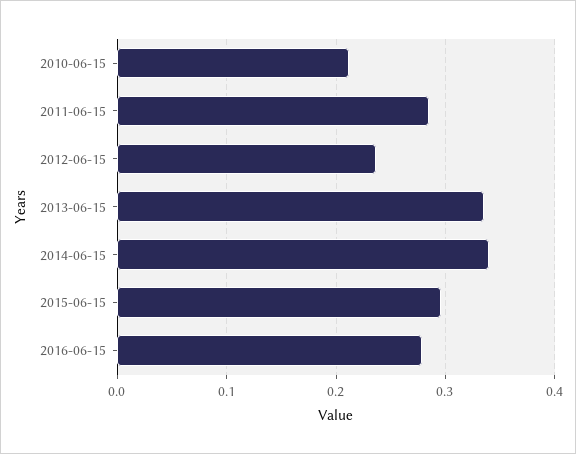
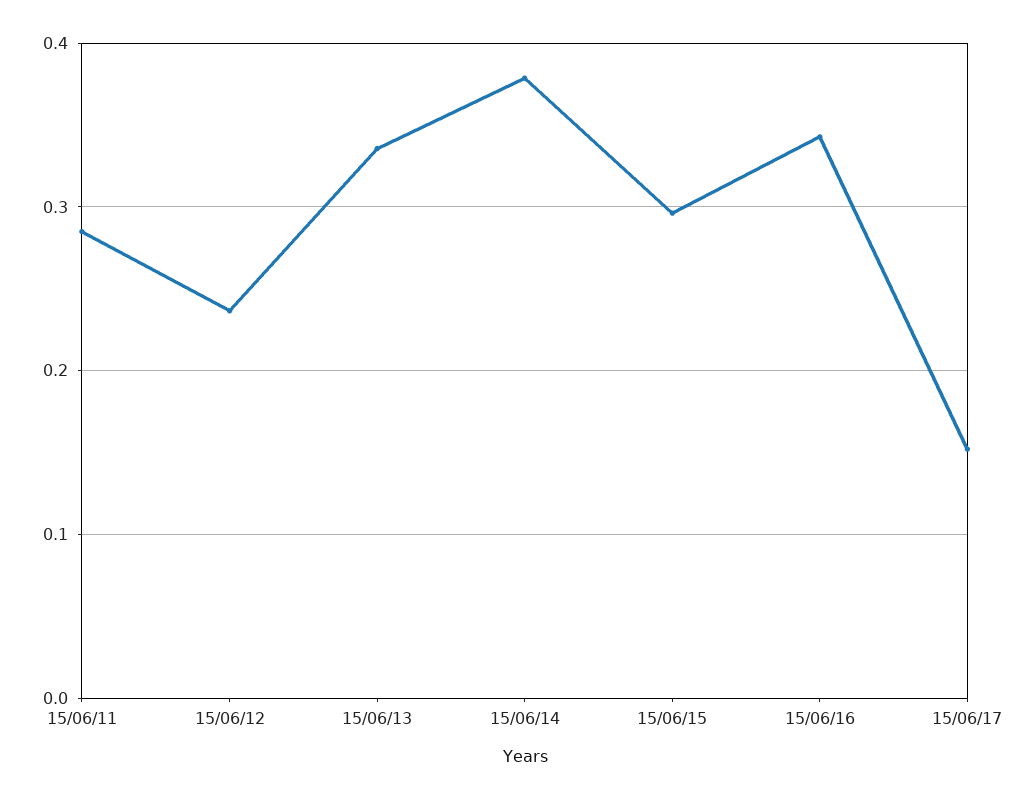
2010-06-15: 0.21 -> none
2014-06-15: 0.34 -> 0.38
2016-06-15: 0.28 -> 0.34
15/06/17: none -> 0.15

